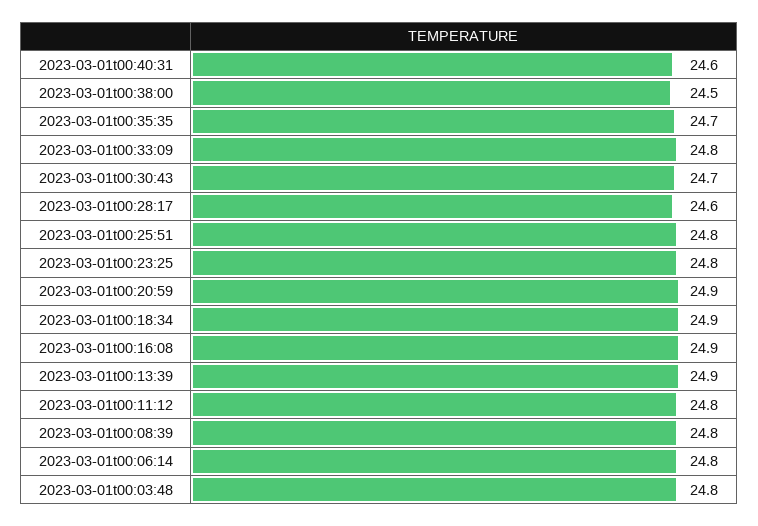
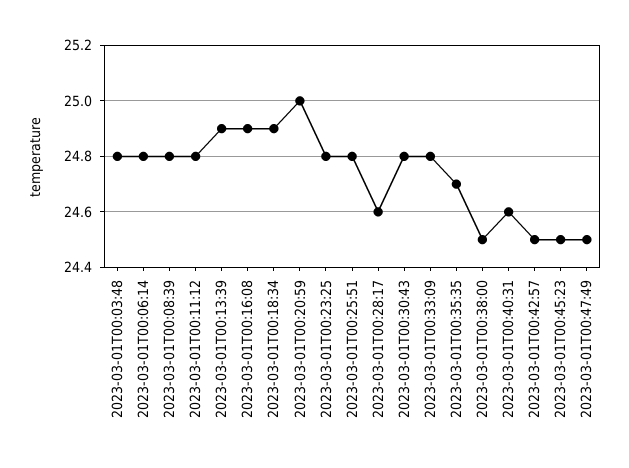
2023-03-01t00:30:43: 24.7 -> 24.8
2023-03-01t00:20:59: 24.9 -> 25
2023-03-01T00:42:57: none -> 24.5
2023-03-01T00:45:23: none -> 24.5
2023-03-01T00:47:49: none -> 24.5

